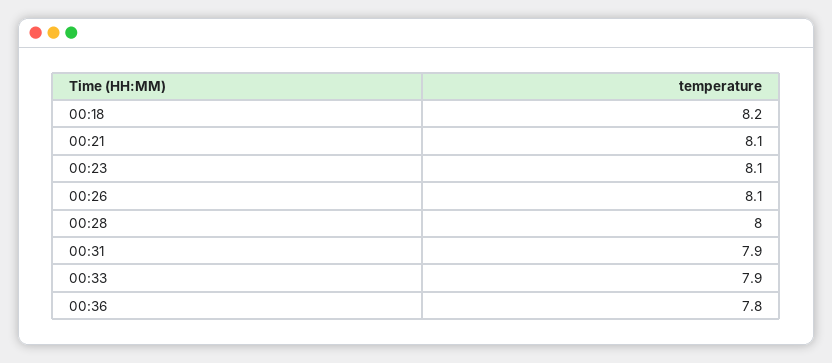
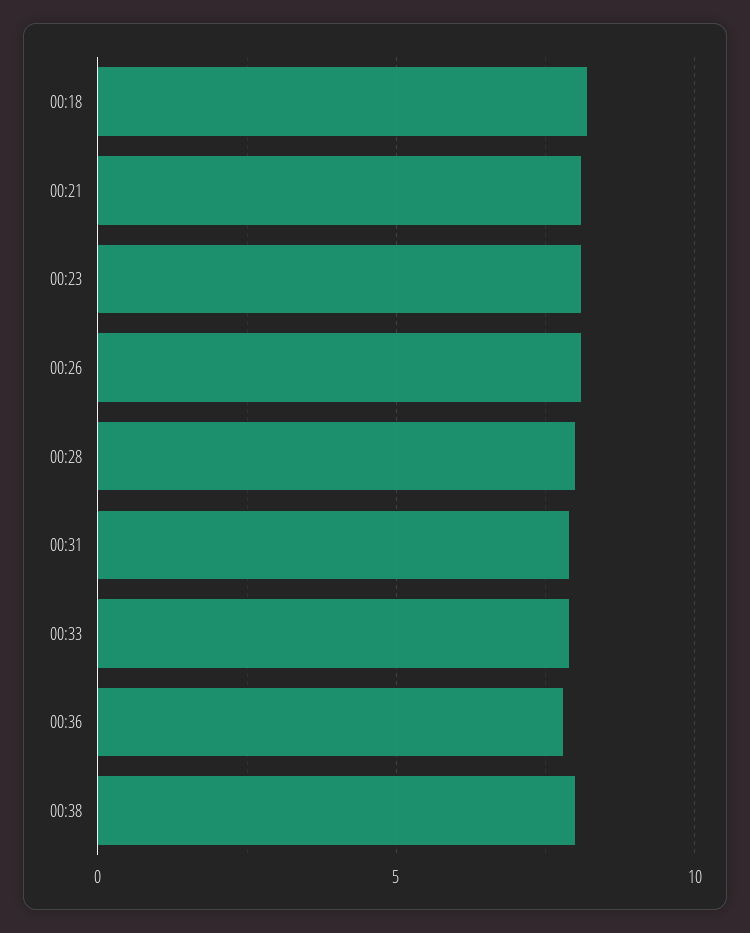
00:38: none -> 8

